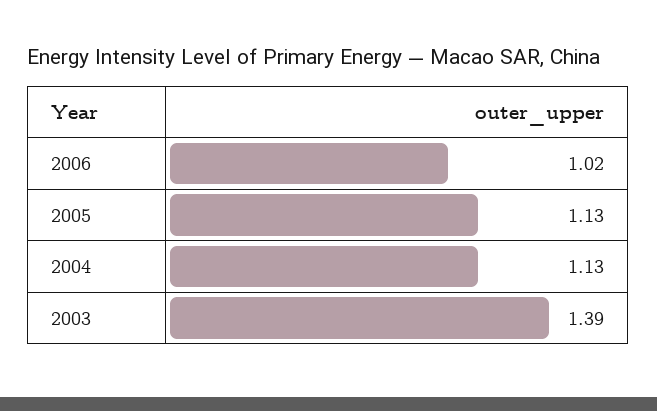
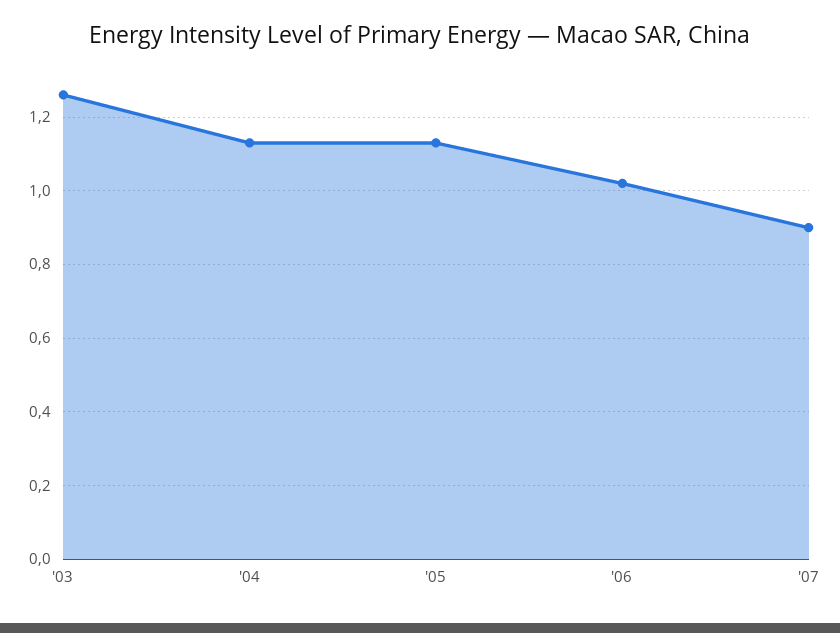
2003: 1.39 -> 1.25
'07: none -> 0.9

